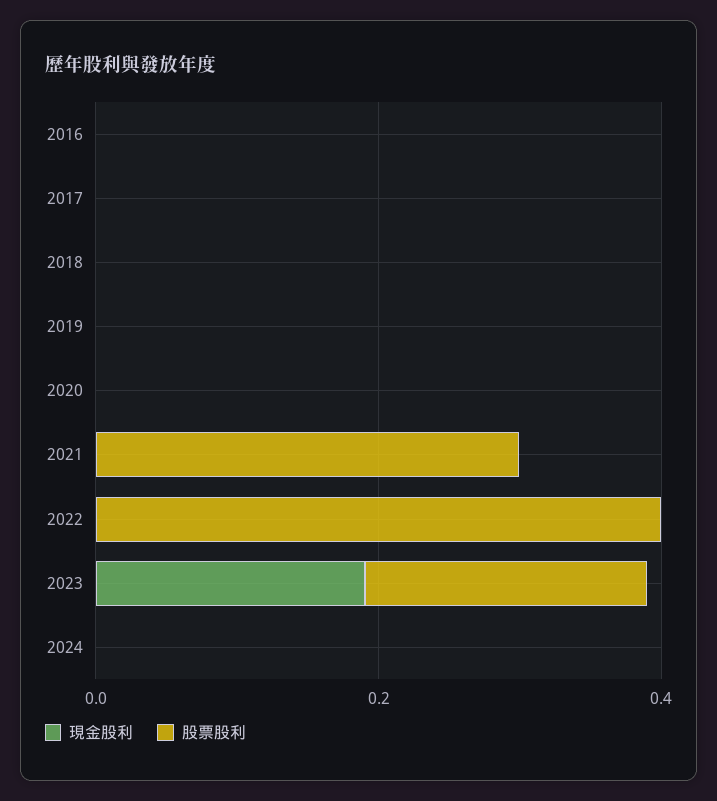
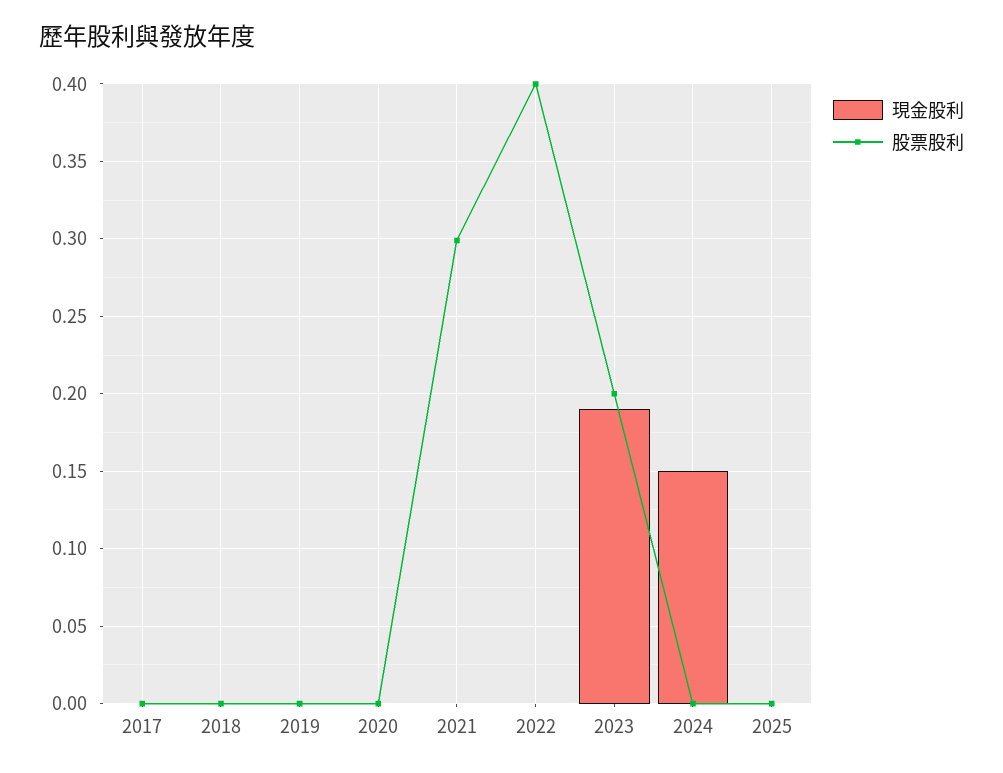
現金股利, 2016: 0 -> none
股票股利, 2016: 0 -> none
現金股利, 2024: 0 -> 0.15
現金股利, 2025: none -> 0
股票股利, 2025: none -> 0

